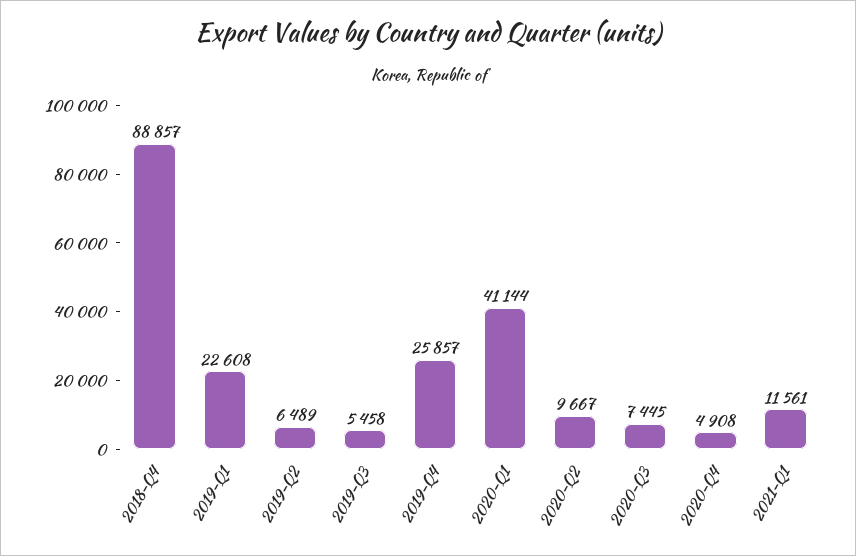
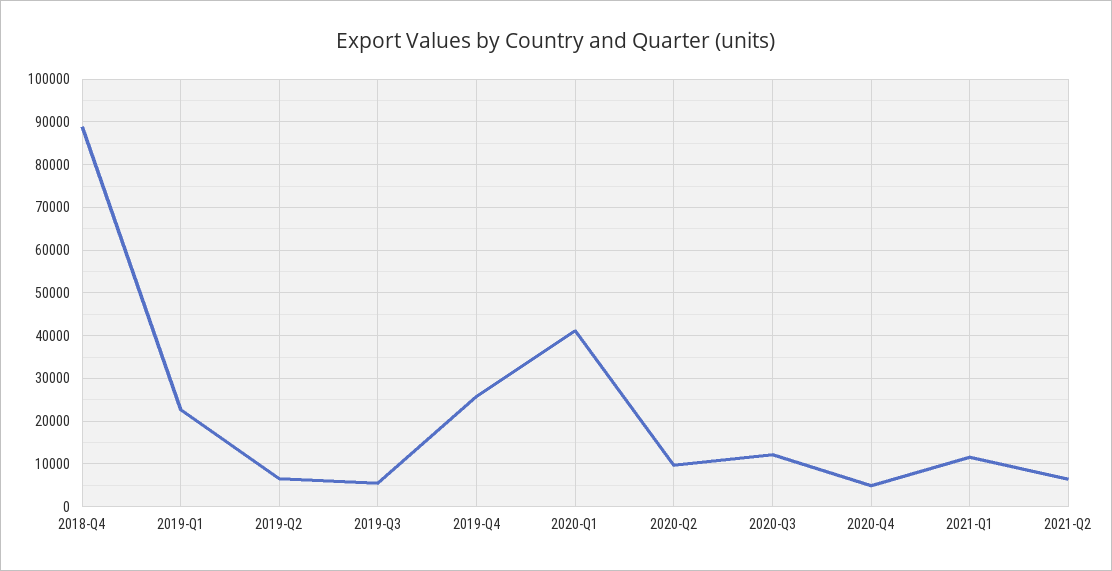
2020-Q3: 7445 -> 12000
2021-Q2: none -> 6000

